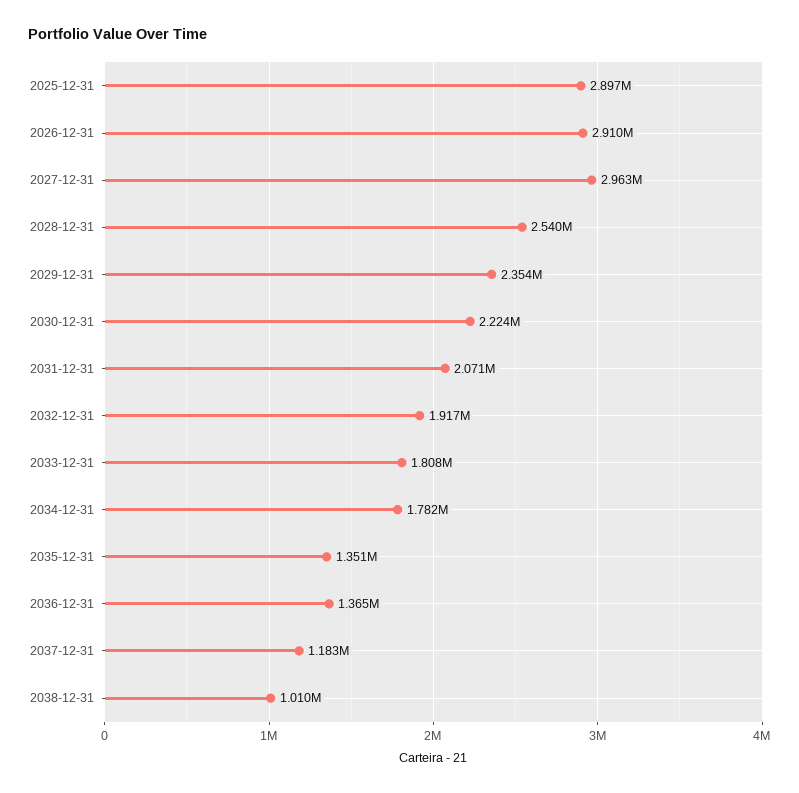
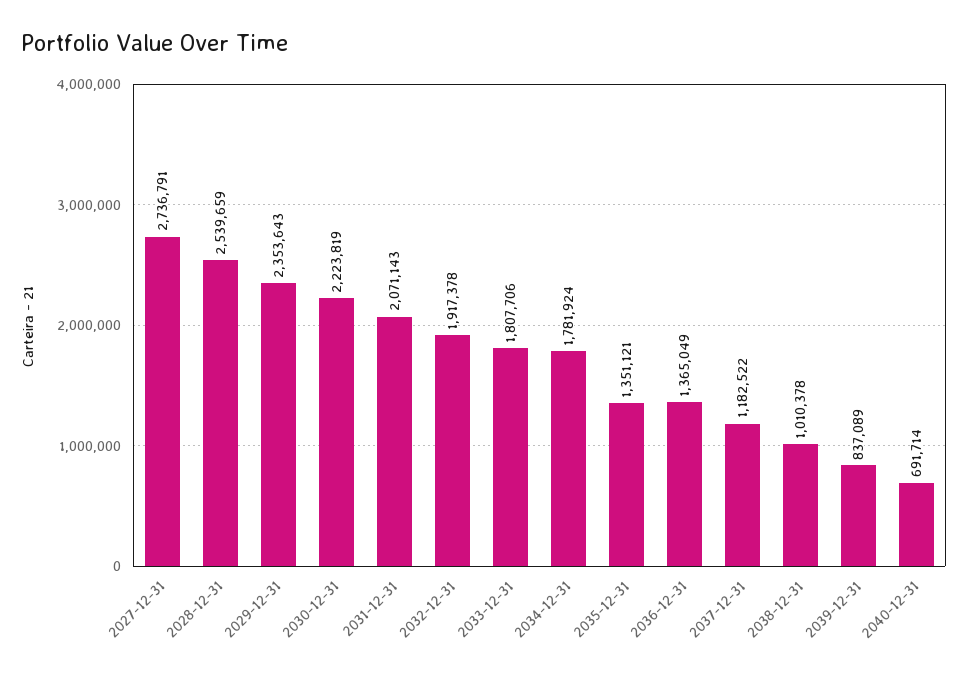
2025-12-31: 2897000 -> none
2026-12-31: 2910000 -> none
2027-12-31: 2963000 -> 2736791
2039-12-31: none -> 837089
2040-12-31: none -> 691714

